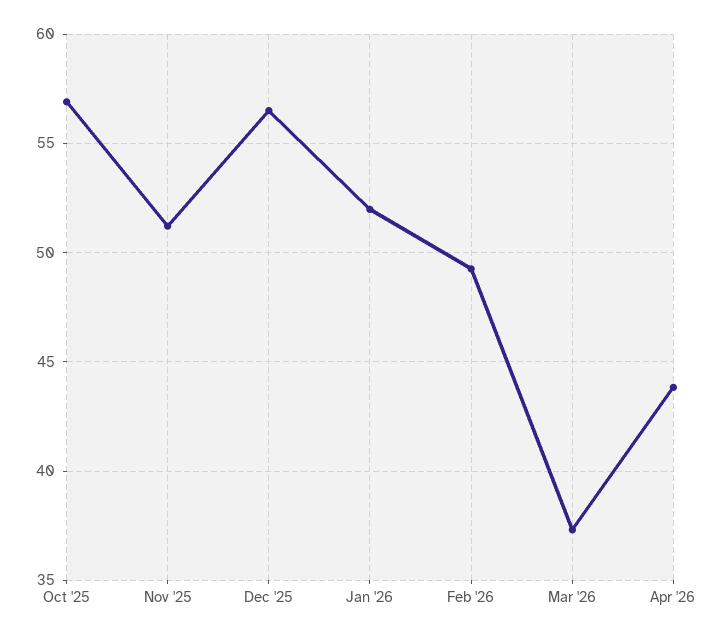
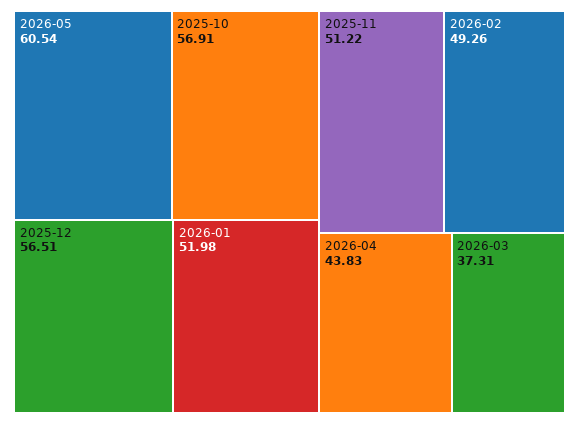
2026-05: none -> 60.54

